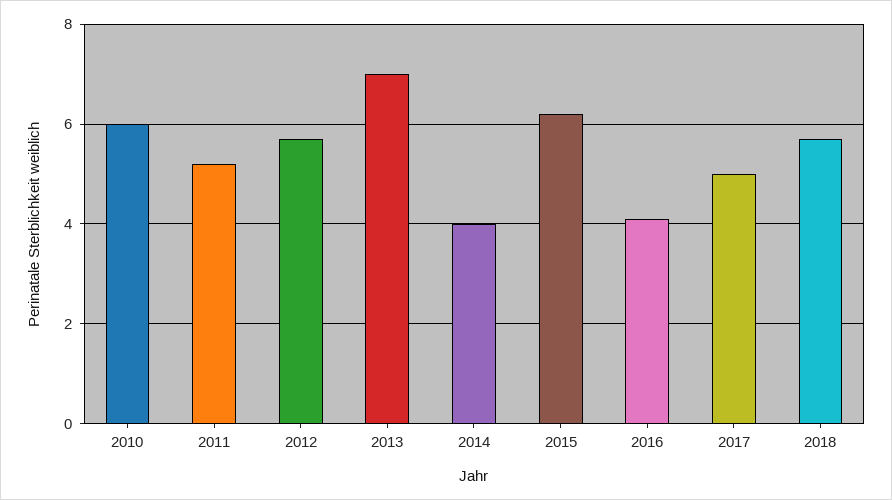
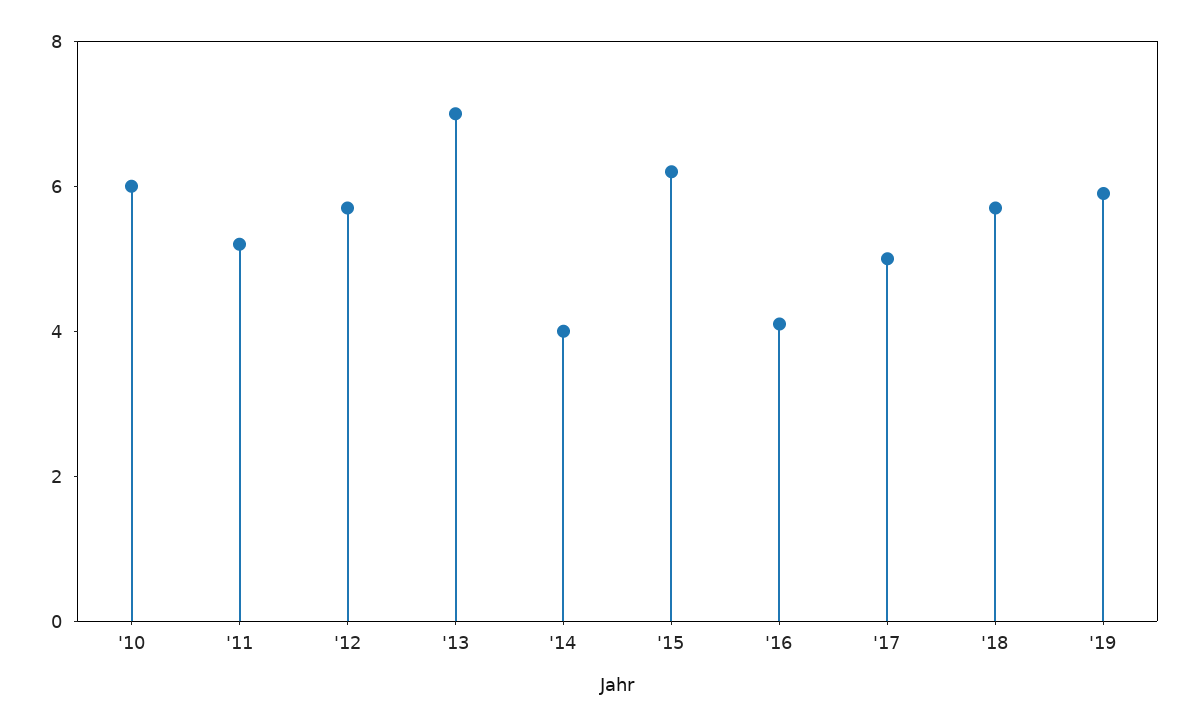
'19: none -> 6

